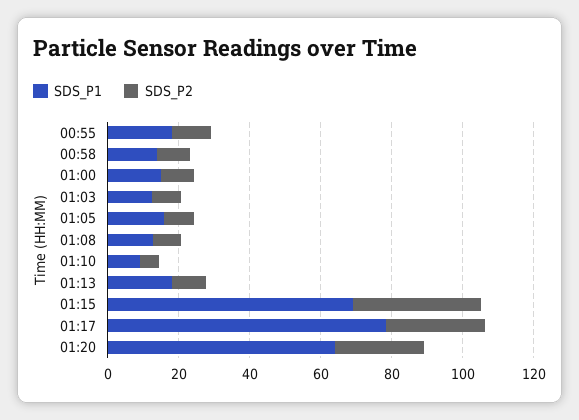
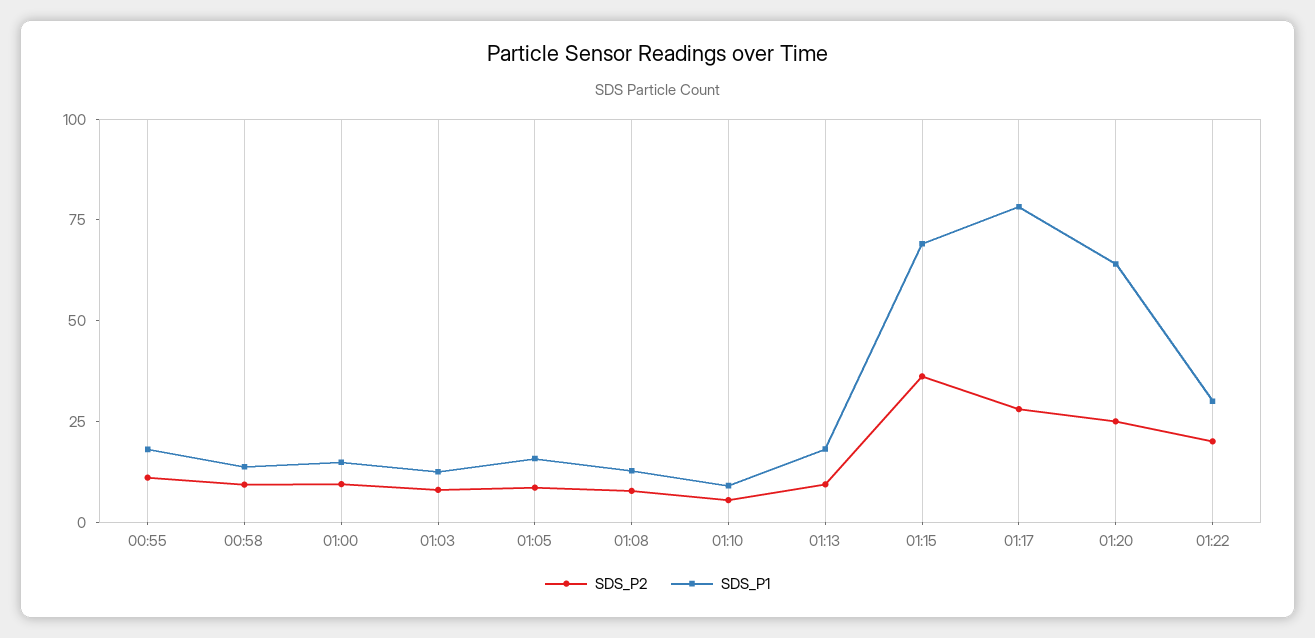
SDS_P2, 01:22: none -> 20
SDS_P1, 01:22: none -> 30

